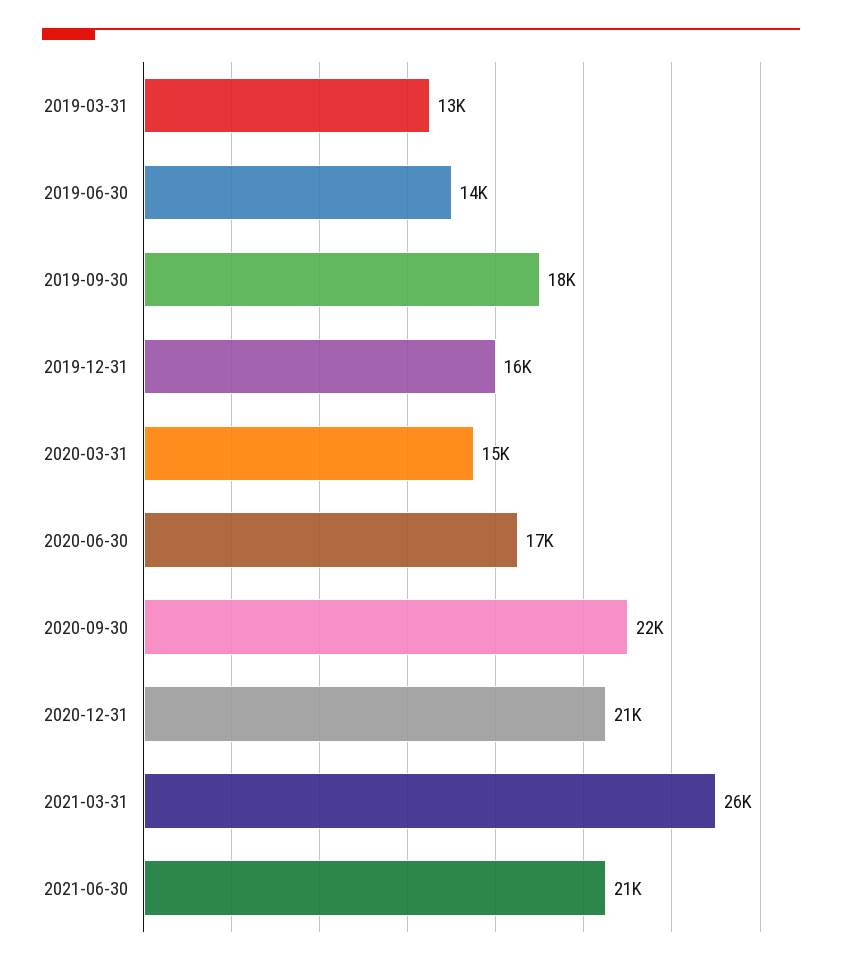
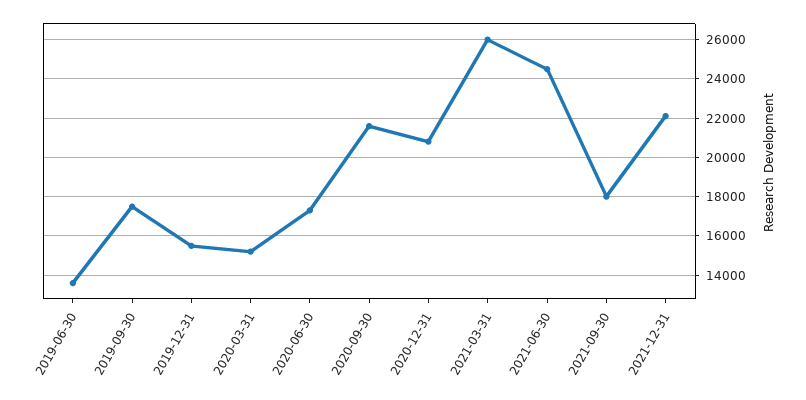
2019-03-31: 13000 -> none
2021-06-30: 21000 -> 24500
2021-09-30: none -> 18000
2021-12-31: none -> 22000

